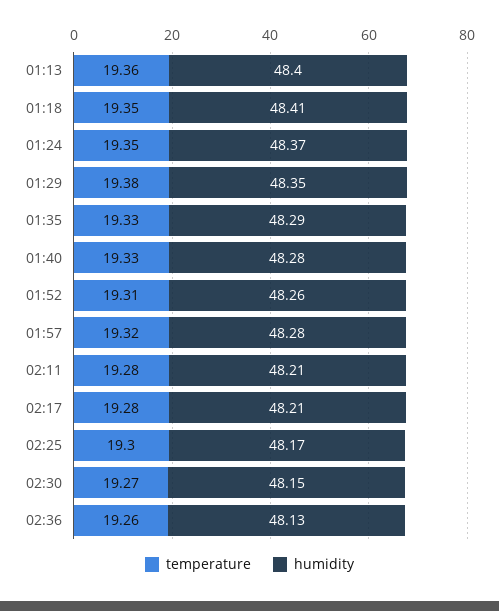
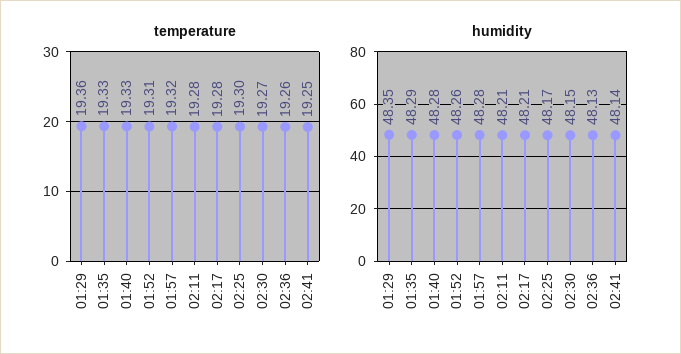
temperature, 01:13: 19.36 -> none
humidity, 01:13: 48.4 -> none
temperature, 01:18: 19.35 -> none
humidity, 01:18: 48.41 -> none
temperature, 01:24: 19.35 -> none
humidity, 01:24: 48.37 -> none
temperature, 01:29: 19.38 -> 19.36
temperature, 02:41: none -> 19.25
humidity, 02:41: none -> 48.14

